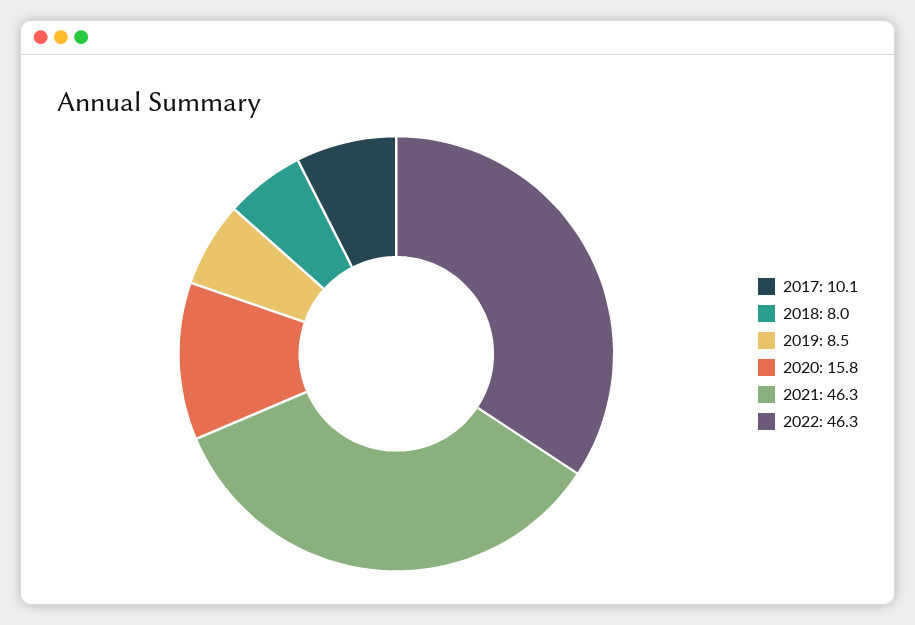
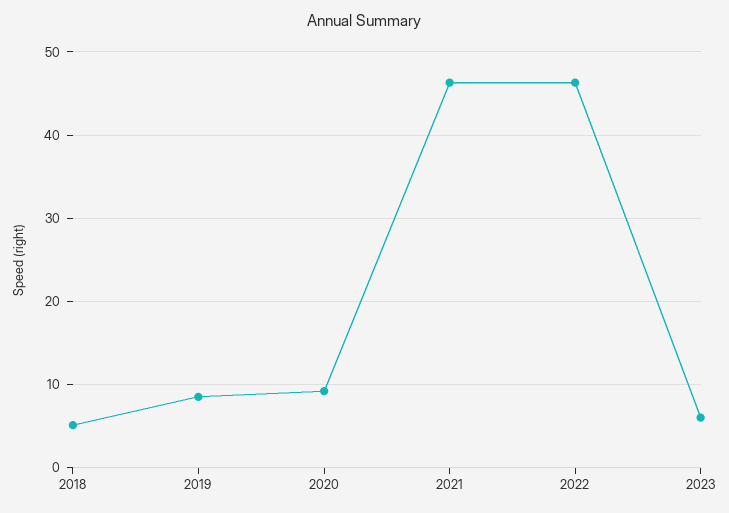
2017: 10.1 -> none
2018: 8 -> 5
2020: 15.8 -> 9
2023: none -> 6

